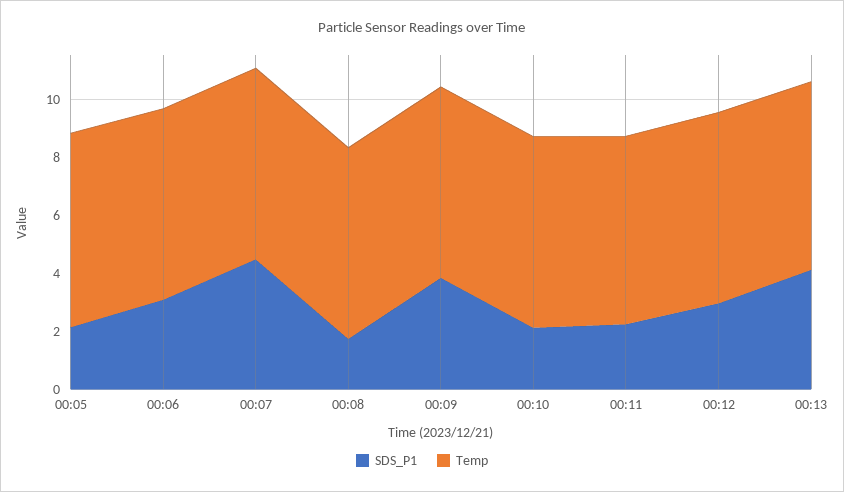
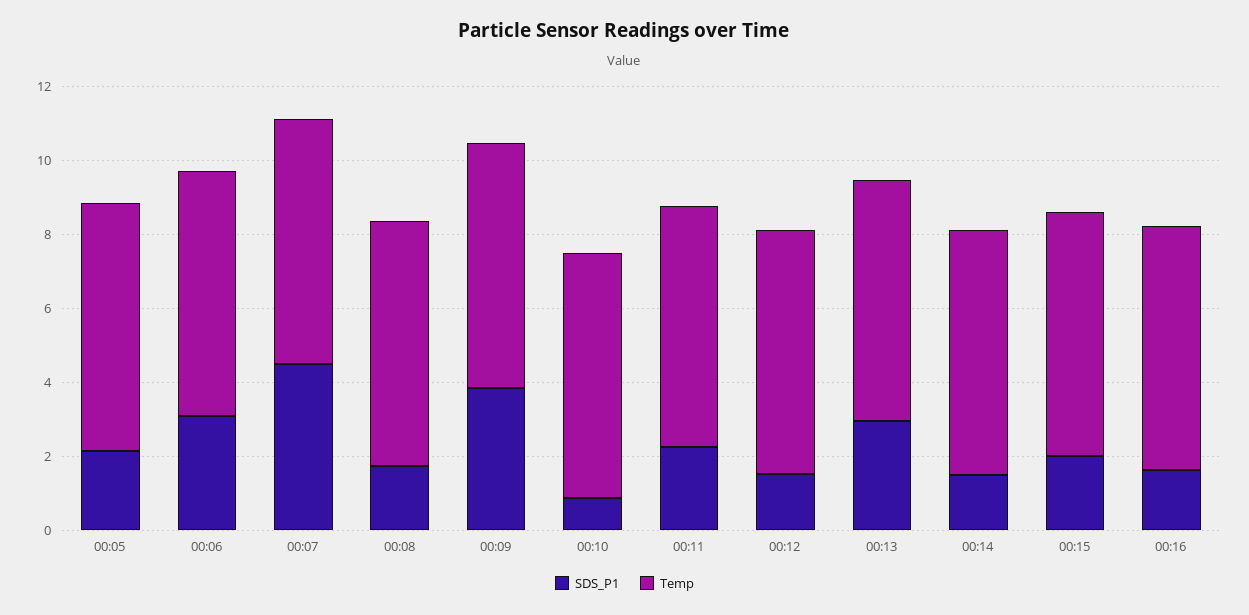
SDS_P1, 00:10: 2 -> 1
SDS_P1, 00:12: 3 -> 1.5
SDS_P1, 00:13: 4 -> 3
SDS_P1, 00:14: none -> 1.5
Temp, 00:14: none -> 6.5
SDS_P1, 00:15: none -> 2
Temp, 00:15: none -> 6.5
SDS_P1, 00:16: none -> 1.5
Temp, 00:16: none -> 6.5

